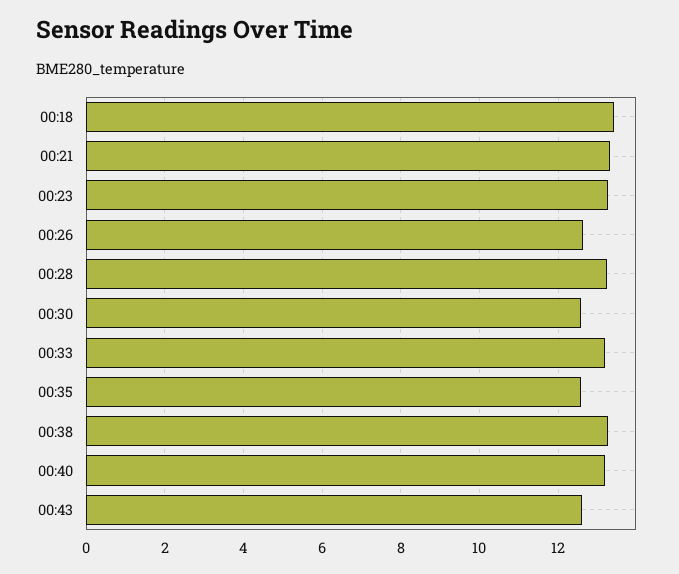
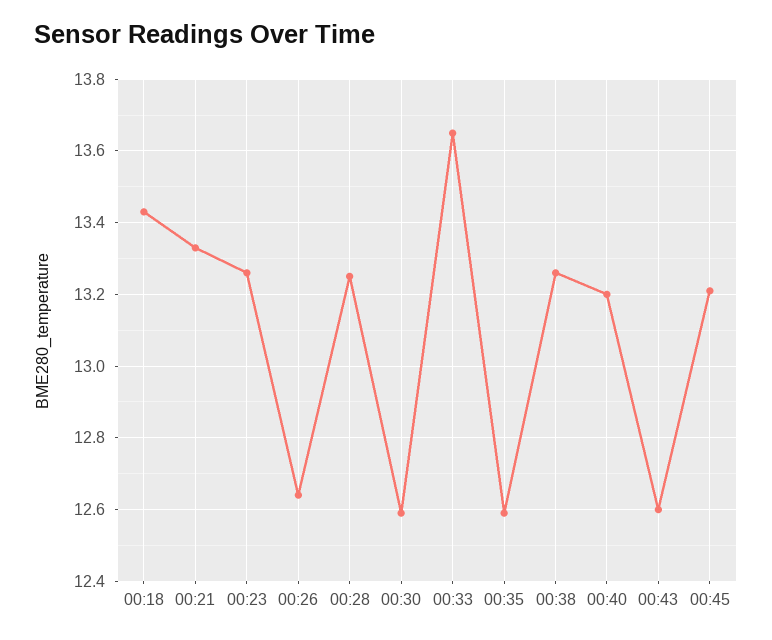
00:33: 13.2 -> 13.65
00:45: none -> 13.2

